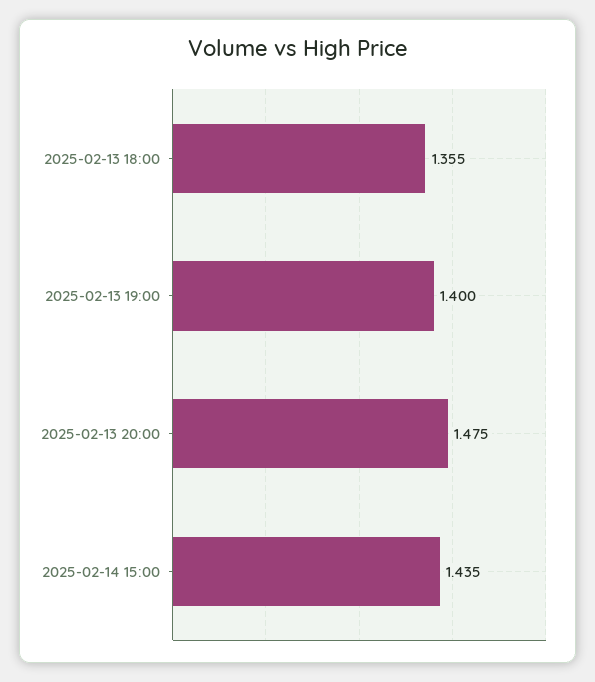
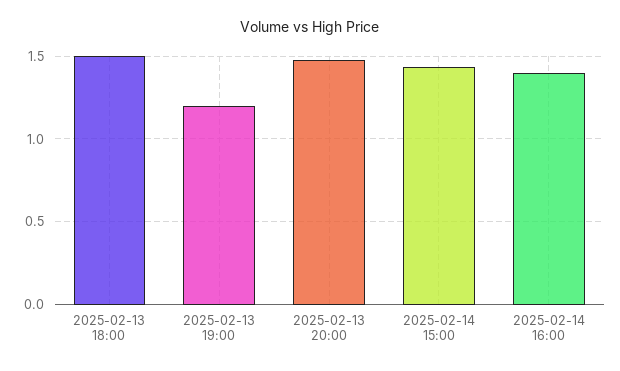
2025-02-13 18:00: 1.355 -> 1.5
2025-02-13 19:00: 1.4 -> 1.2
2025-02-14 16:00: none -> 1.4

